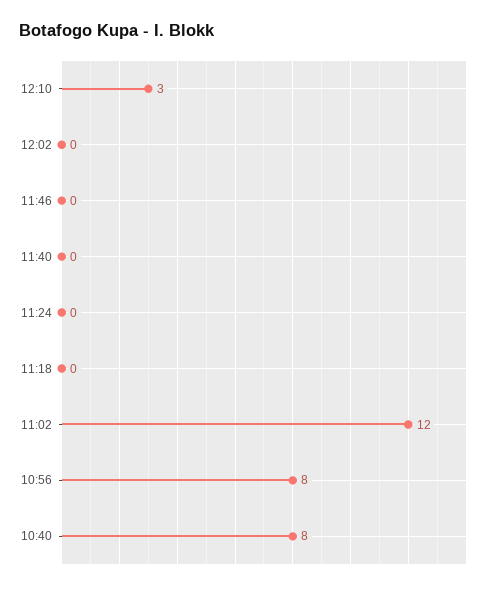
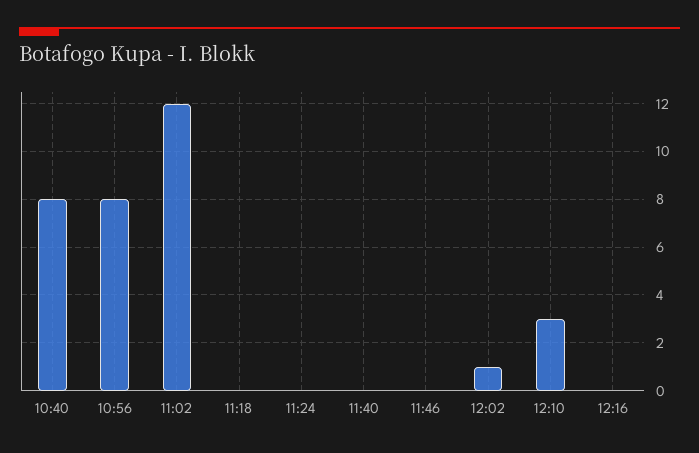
12:02: 0 -> 1
12:16: none -> 0

